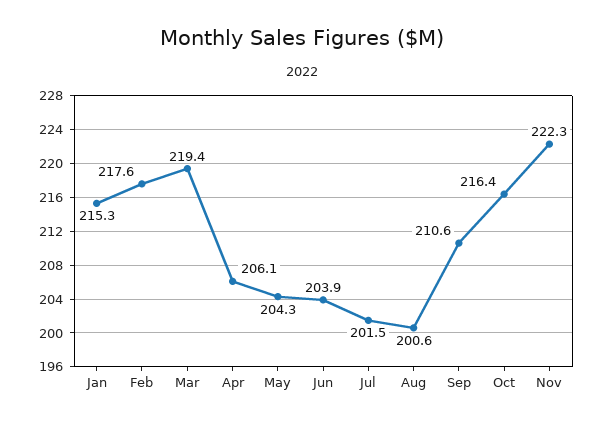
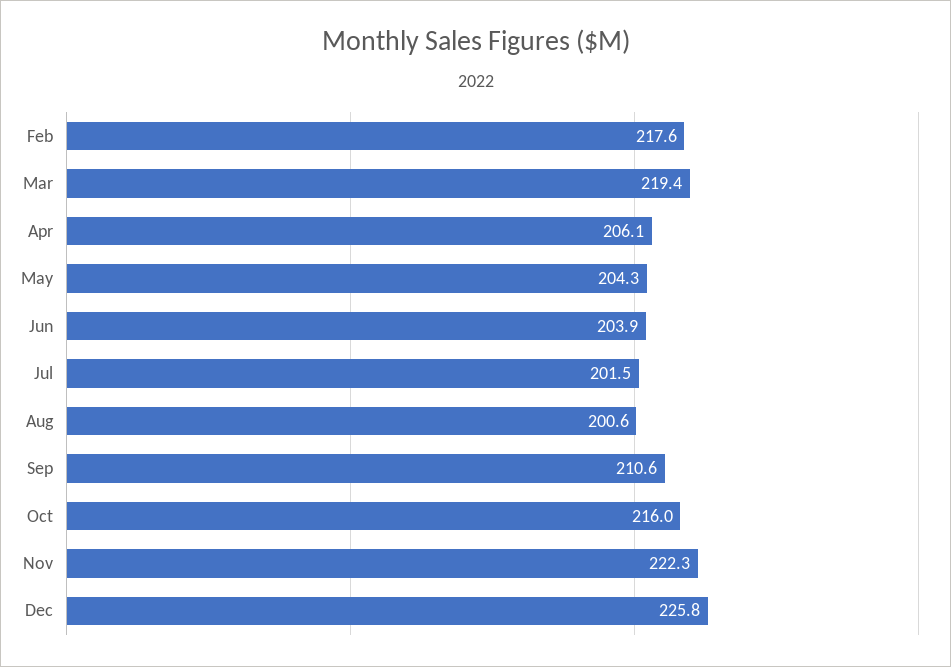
Jan: 215.3 -> none
Oct: 216.4 -> 216
Dec: none -> 225.8

